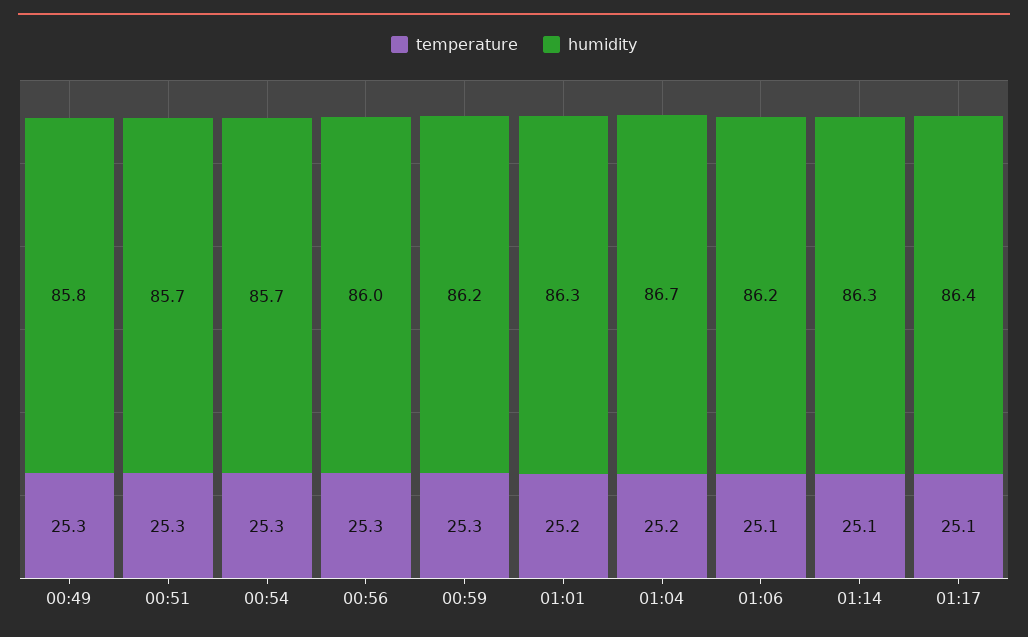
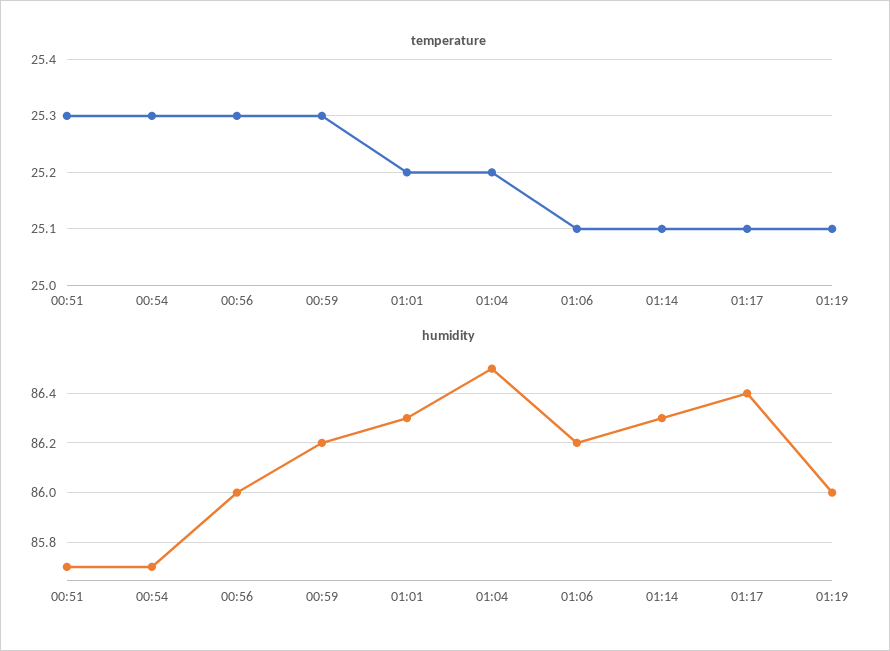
temperature, 00:49: 25.3 -> none
humidity, 00:49: 85.8 -> none
humidity, 01:04: 86.7 -> 86.5
temperature, 01:19: none -> 25.1
humidity, 01:19: none -> 86

